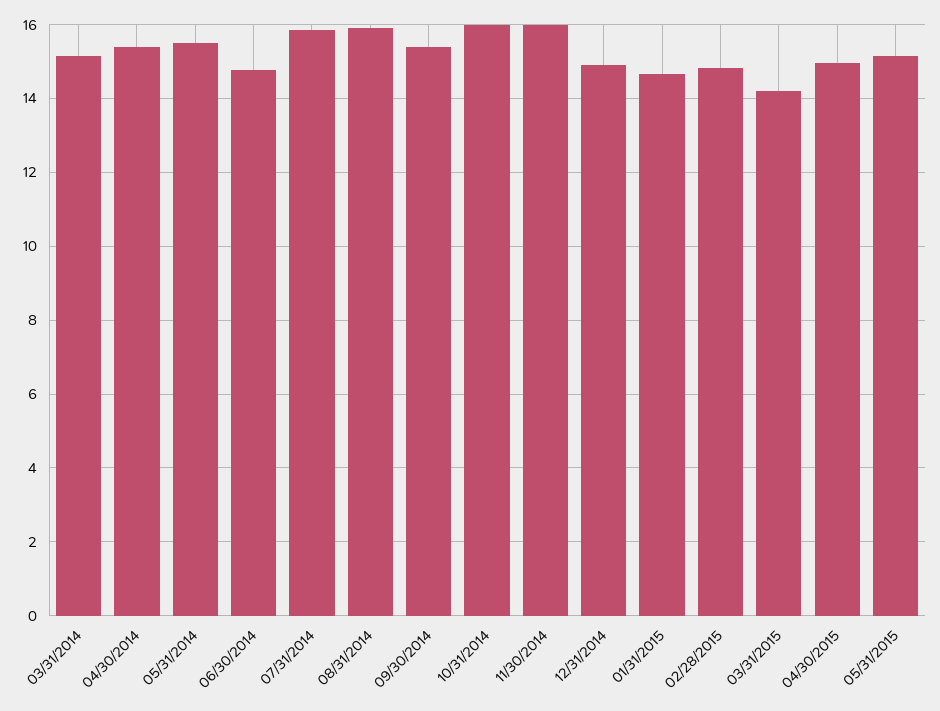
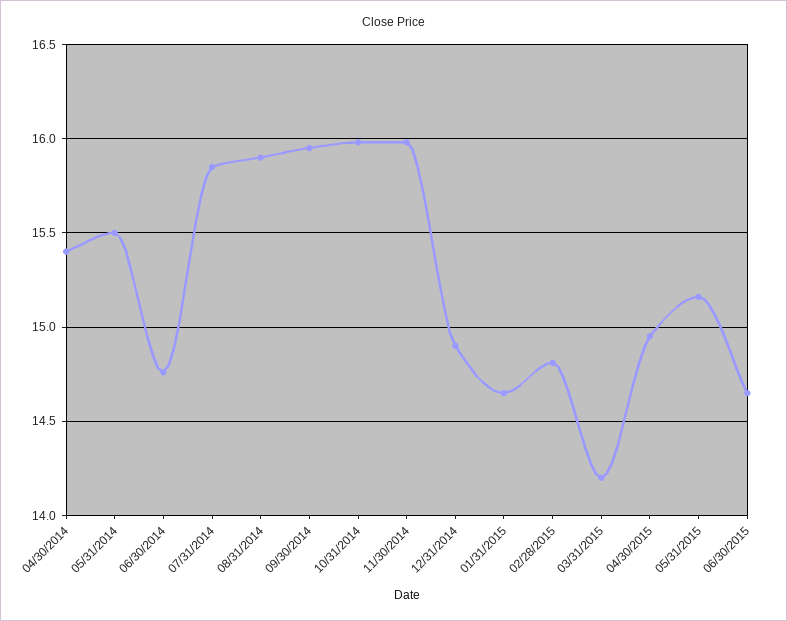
03/31/2014: 15.2 -> none
09/30/2014: 15.4 -> 15.95
06/30/2015: none -> 14.65

